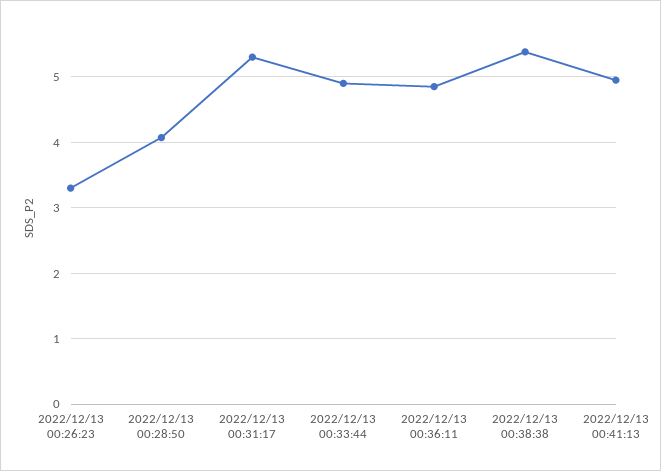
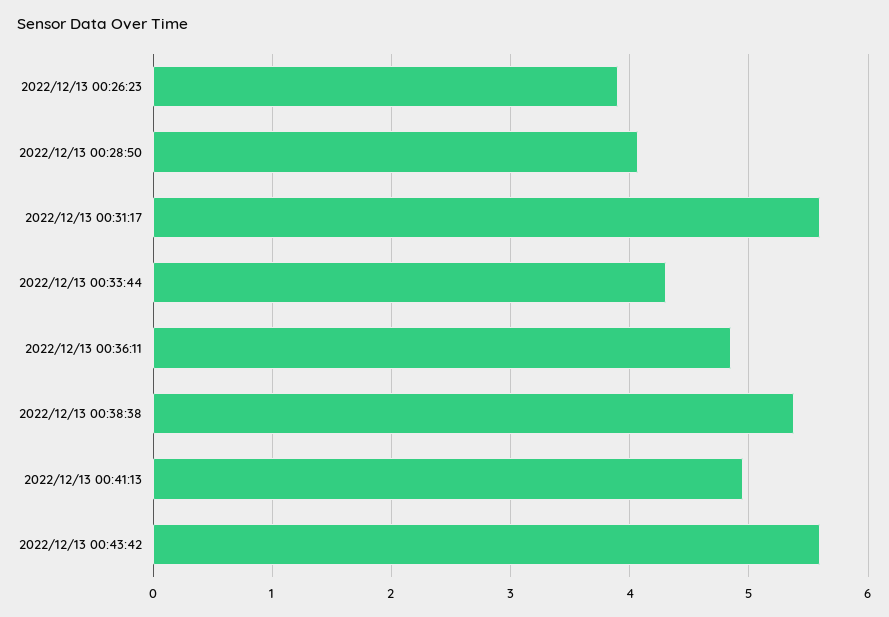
2022/12/13 00:26:23: 3.3 -> 3.9
2022/12/13 00:31:17: 5.3 -> 5.6
2022/12/13 00:33:44: 4.9 -> 4.3
2022/12/13 00:43:42: none -> 5.6

